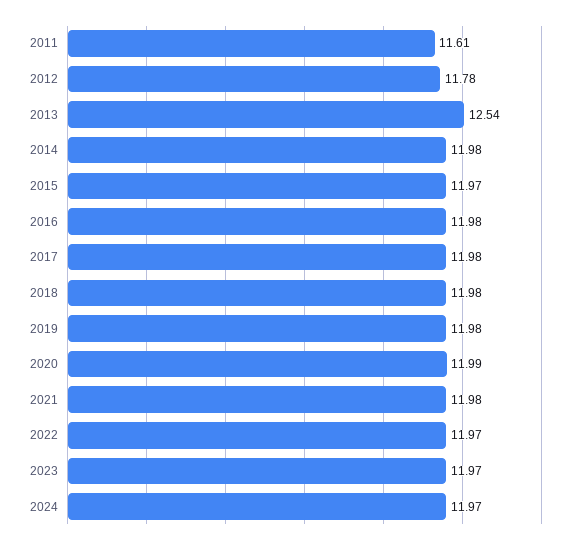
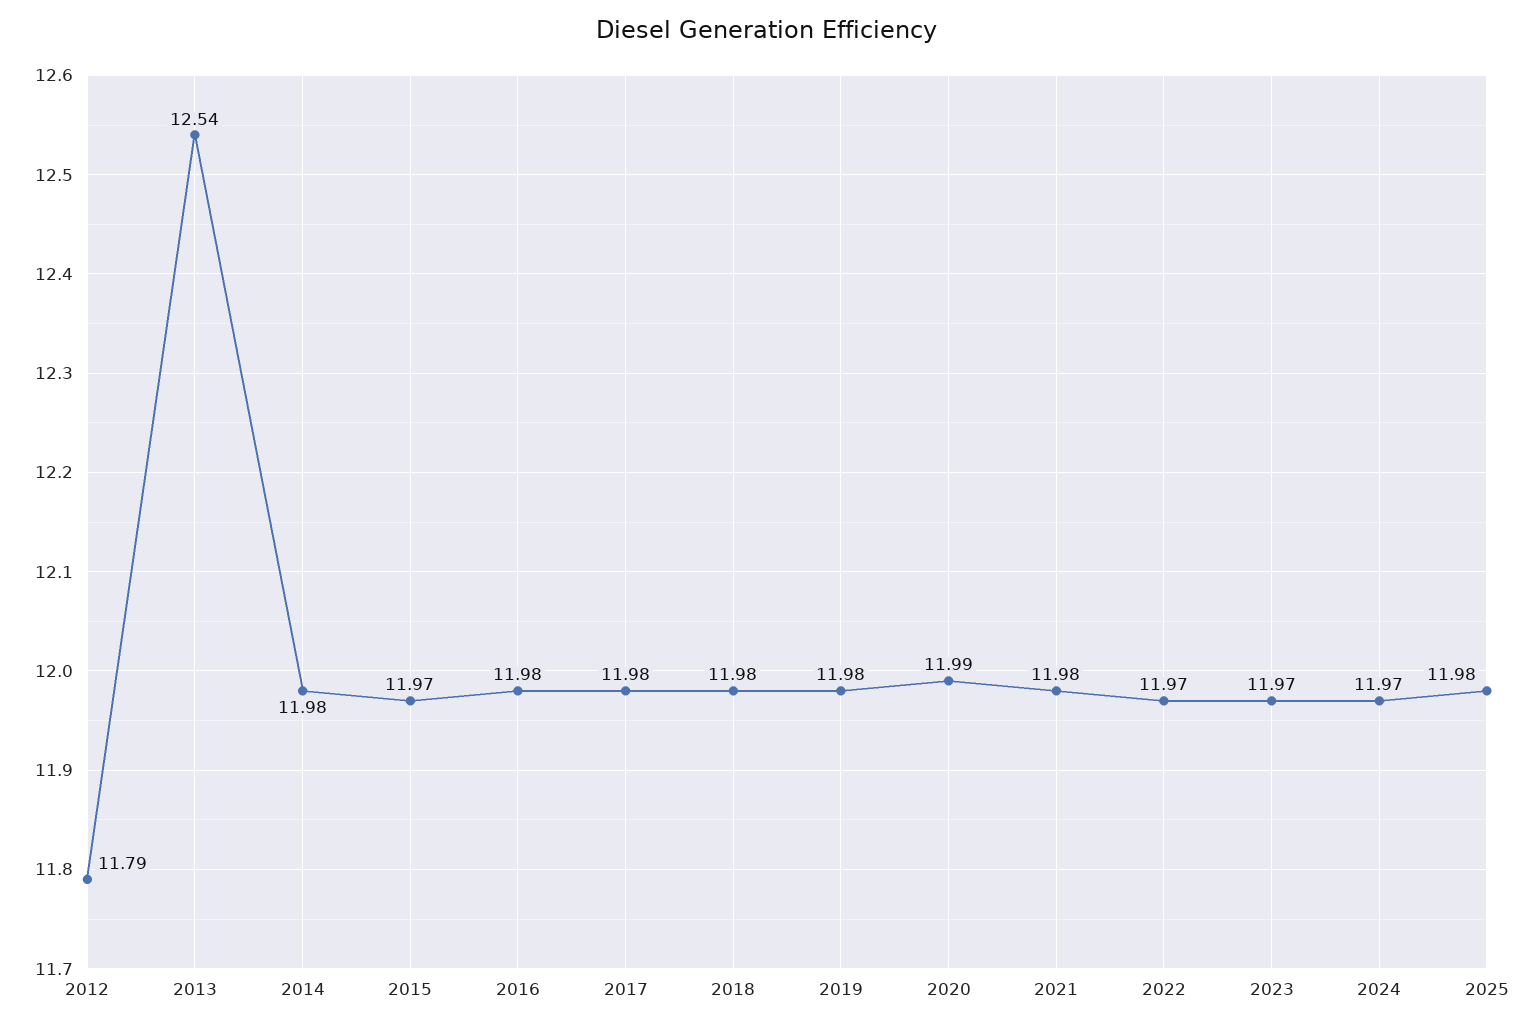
2011: 11.61 -> none
2012: 11.78 -> 11.79
2025: none -> 11.98

